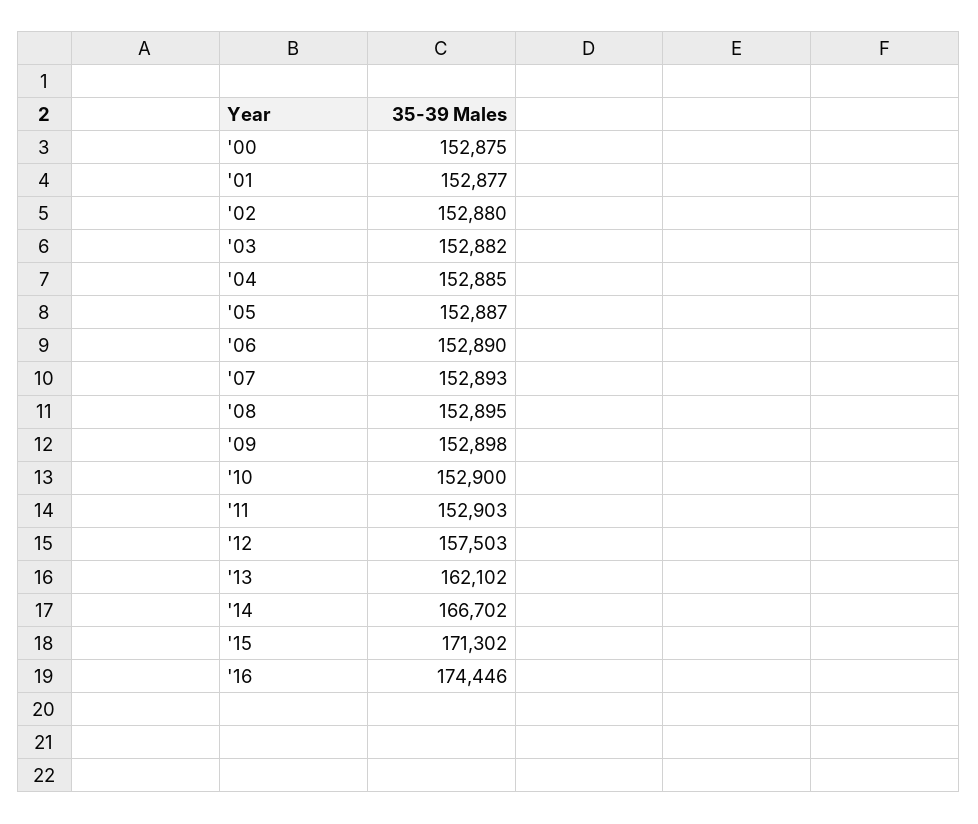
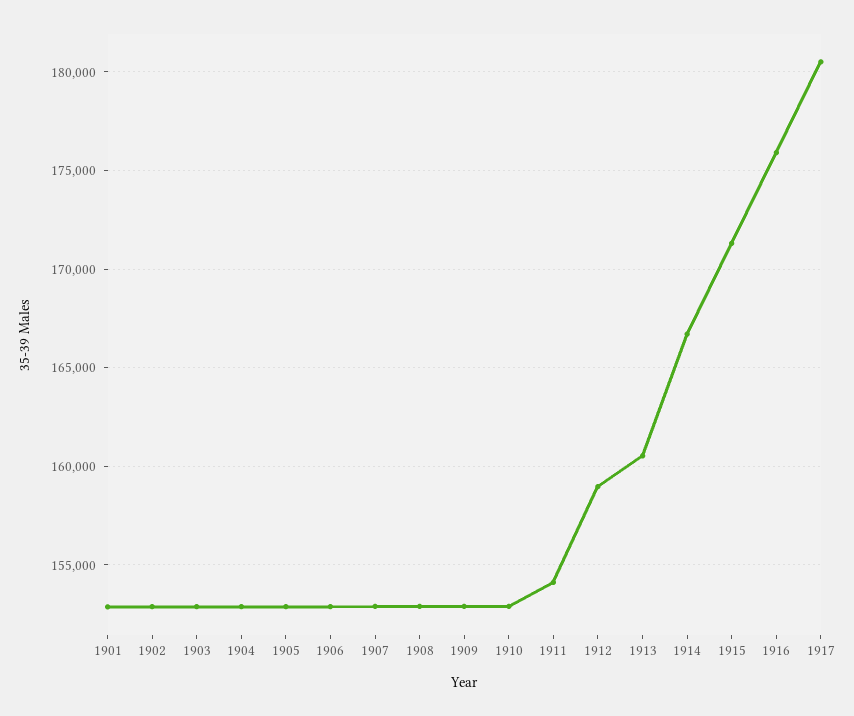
'00: 152875 -> none
'11: 152903 -> 154000
'12: 157503 -> 159000
'13: 162102 -> 160500
'16: 174446 -> 176000
1917: none -> 180500

